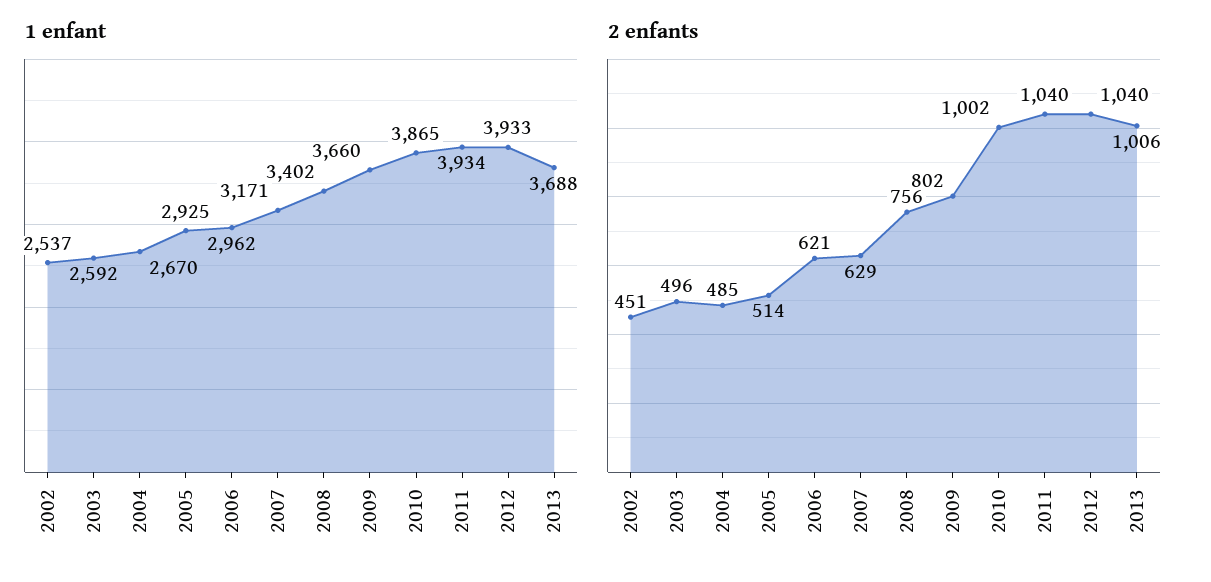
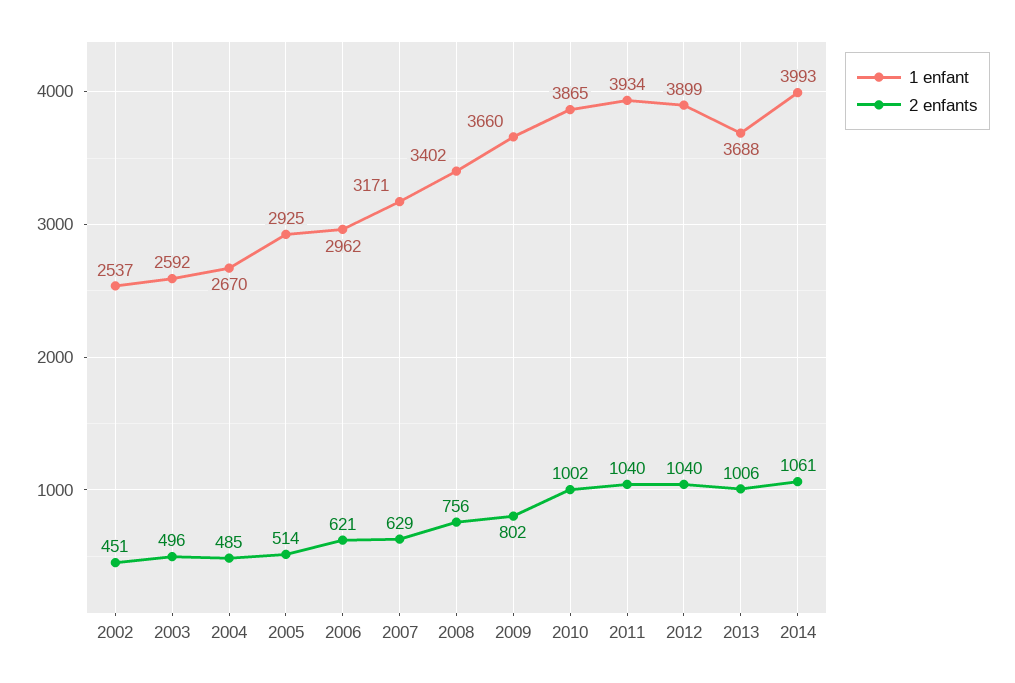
1 enfant, 2012: 3933 -> 3899
1 enfant, 2014: none -> 3993
2 enfants, 2014: none -> 1061

